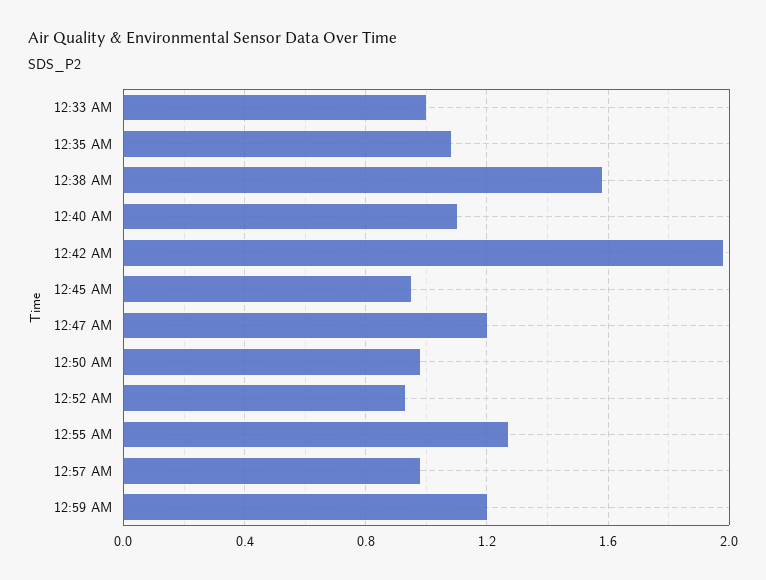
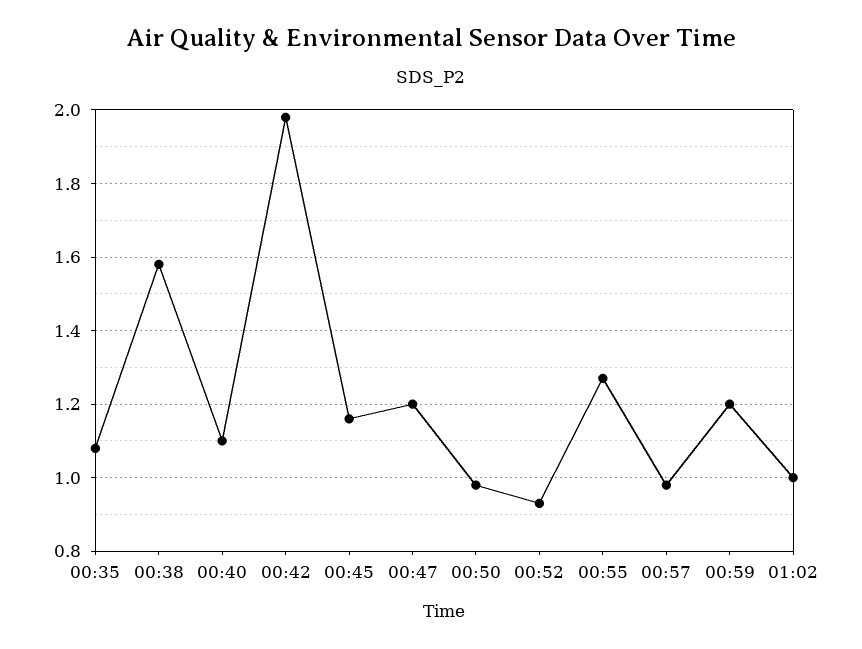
12:33 AM: 1 -> none
12:45 AM: 0.95 -> 1.15
01:02: none -> 1

